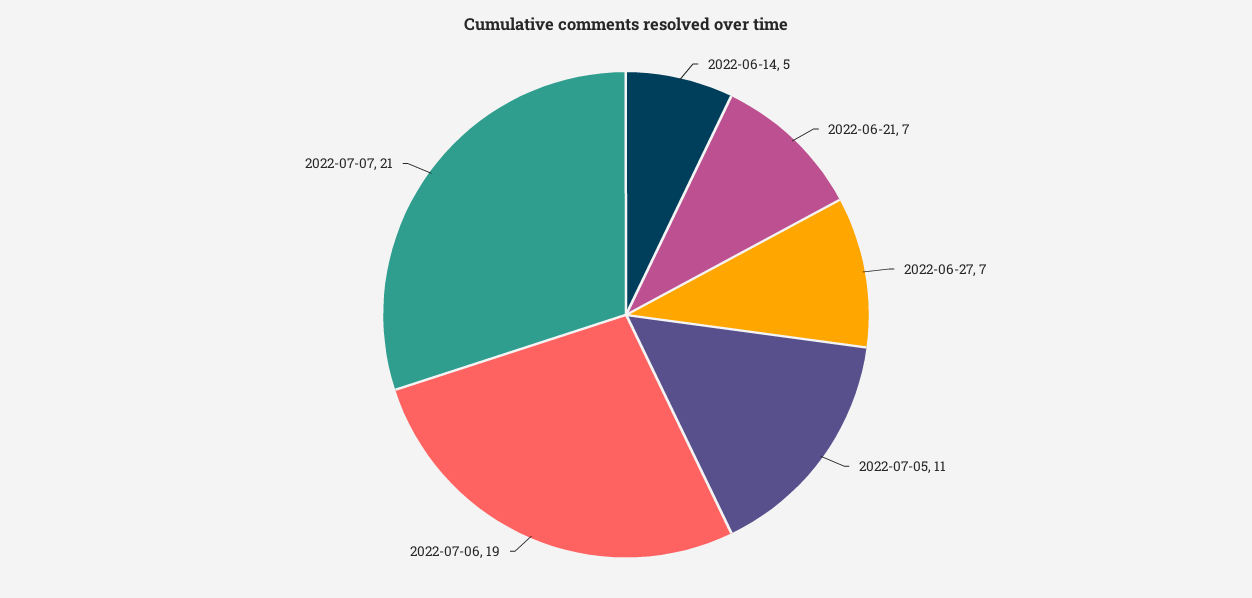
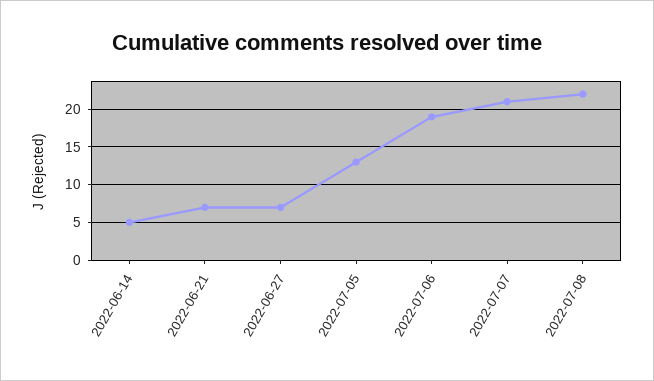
2022-07-05: 11 -> 13
2022-07-08: none -> 22

